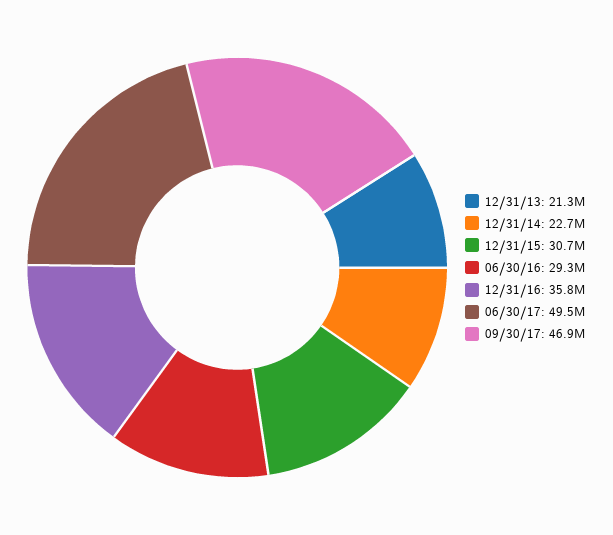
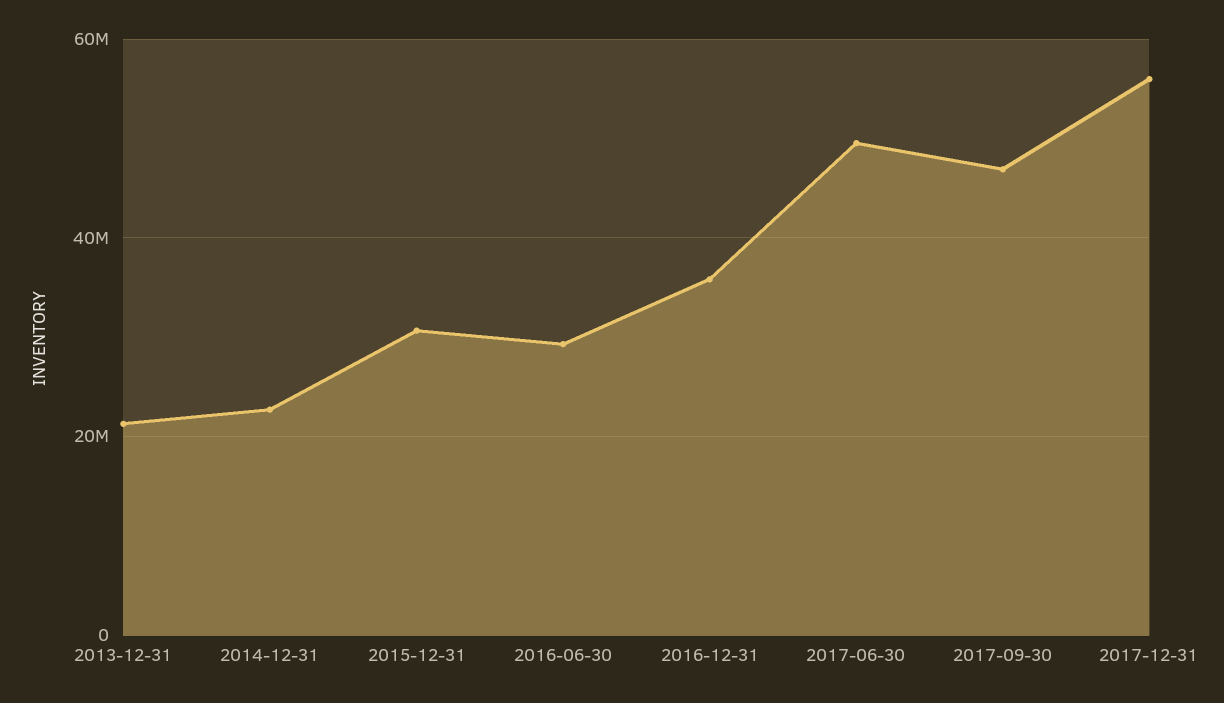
2017-12-31: none -> 56000000

